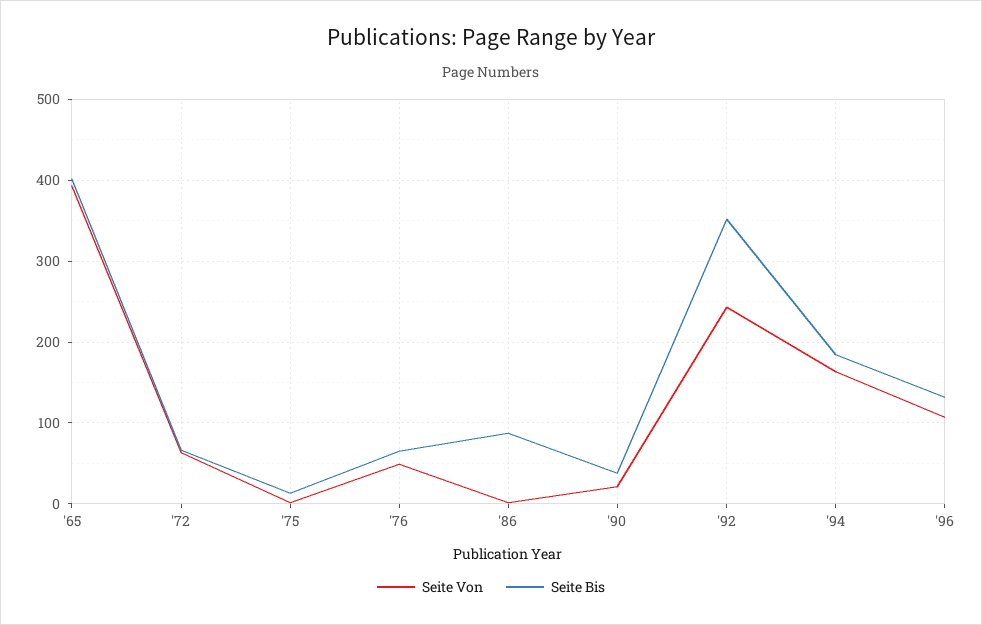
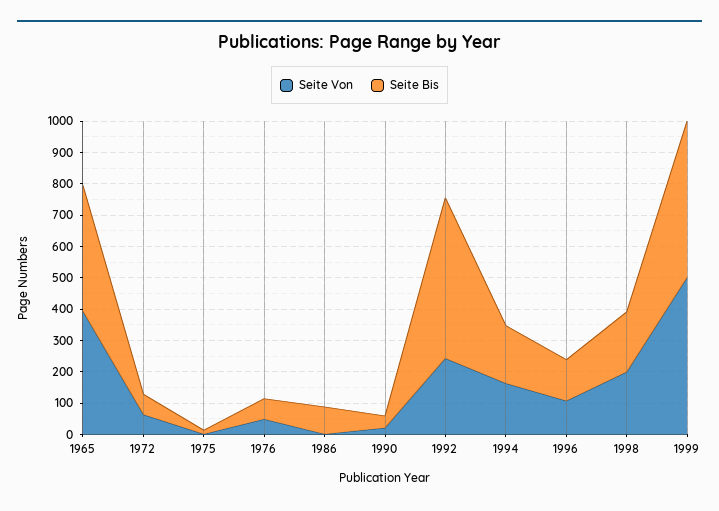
Seite Bis, '92: 350 -> 500
Seite Von, 1998: none -> 200
Seite Bis, 1998: none -> 200
Seite Von, 1999: none -> 500
Seite Bis, 1999: none -> 500

